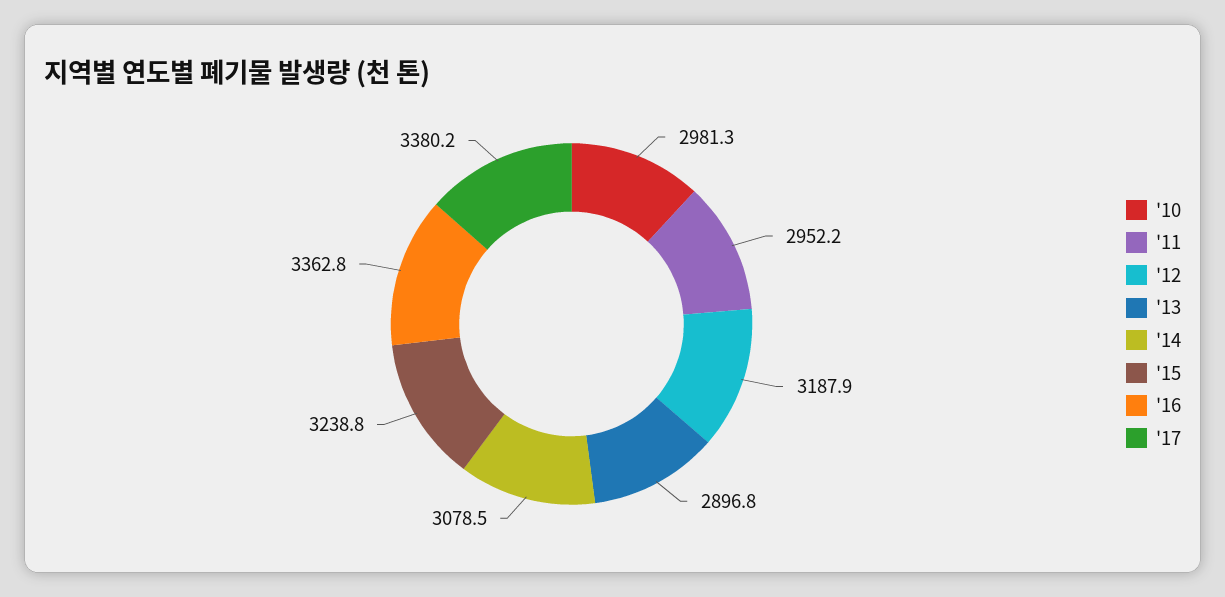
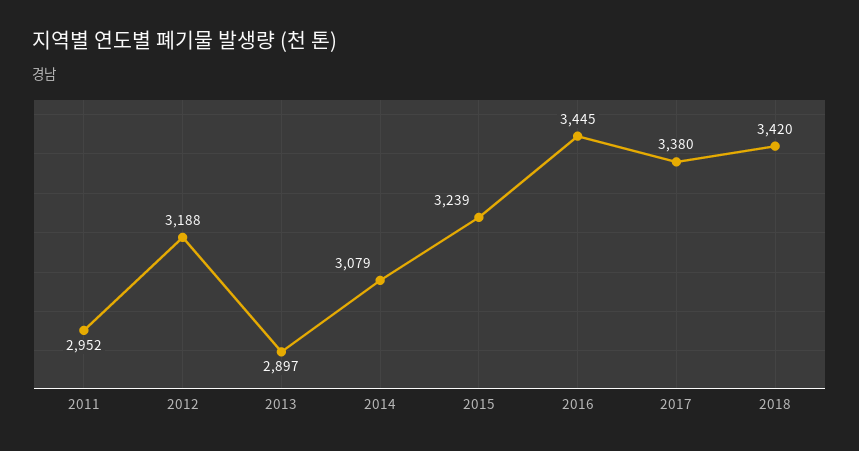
'10: 2981.3 -> none
'16: 3362.8 -> 3445
2018: none -> 3420

